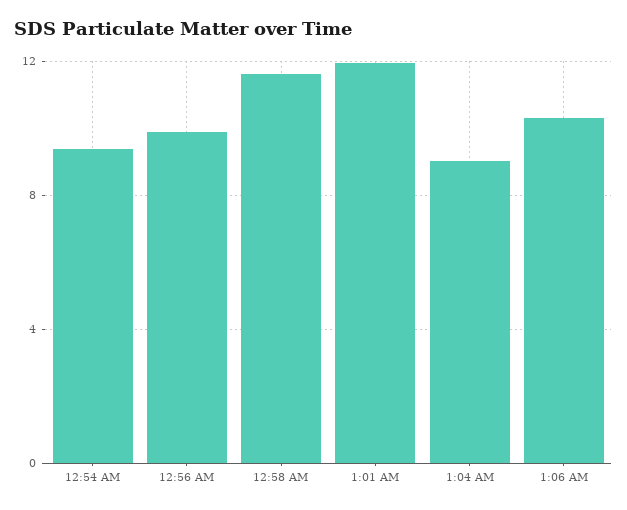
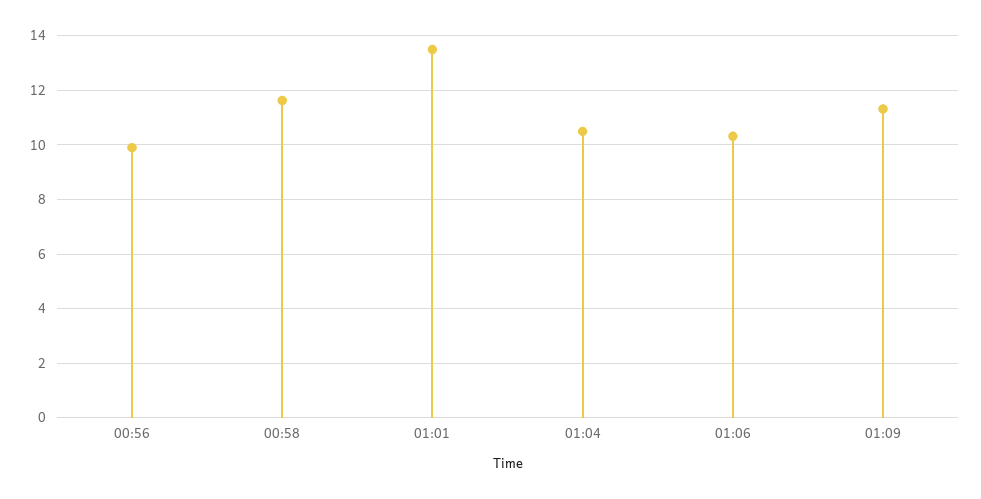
12:54 AM: 9.5 -> none
1:01 AM: 12 -> 13.5
1:04 AM: 9 -> 10.5
01:09: none -> 11.25

